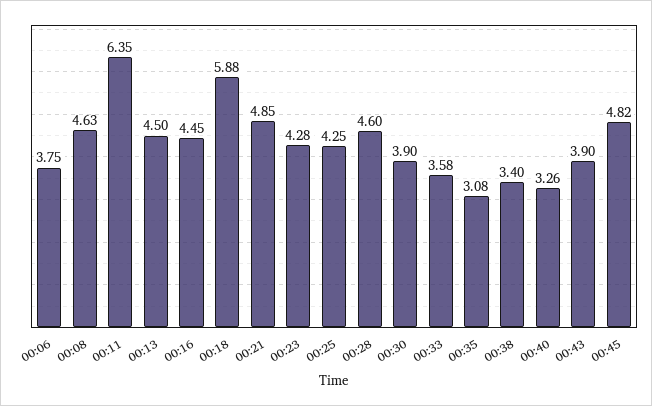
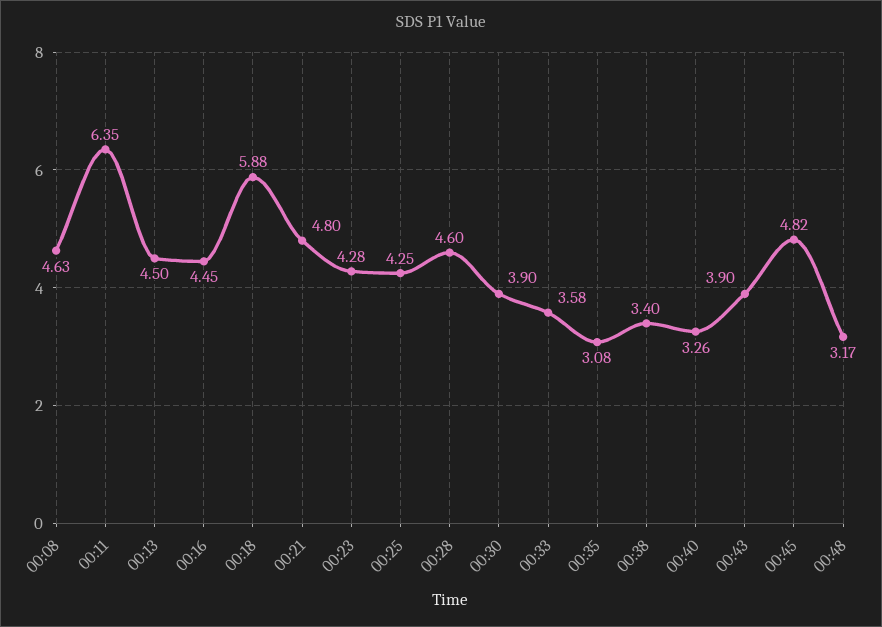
00:06: 3.75 -> none
00:21: 4.85 -> 4.8
00:48: none -> 3.17

